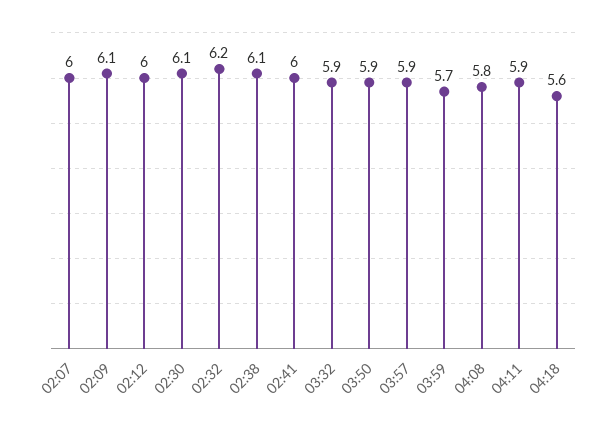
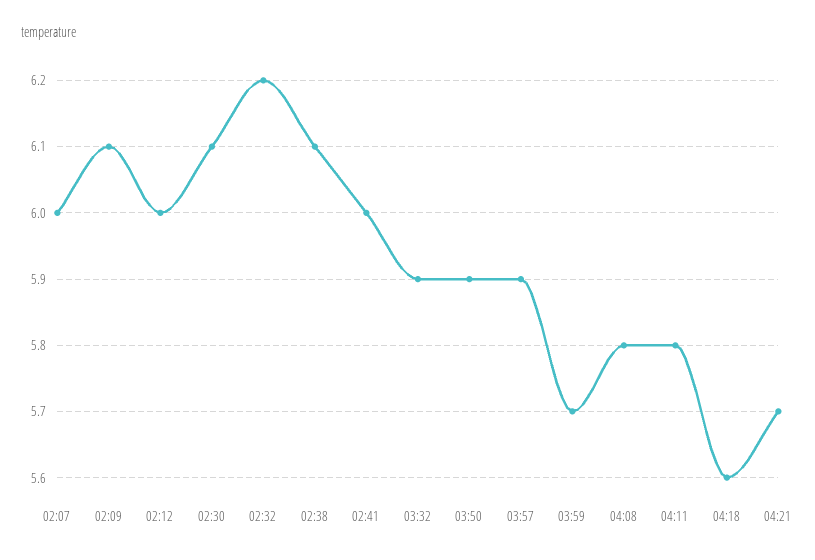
04:11: 5.9 -> 5.8
04:21: none -> 5.7

